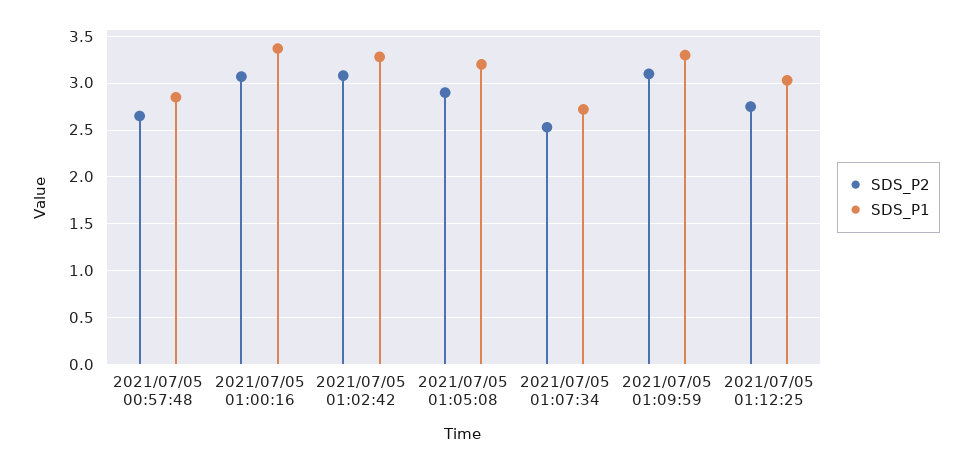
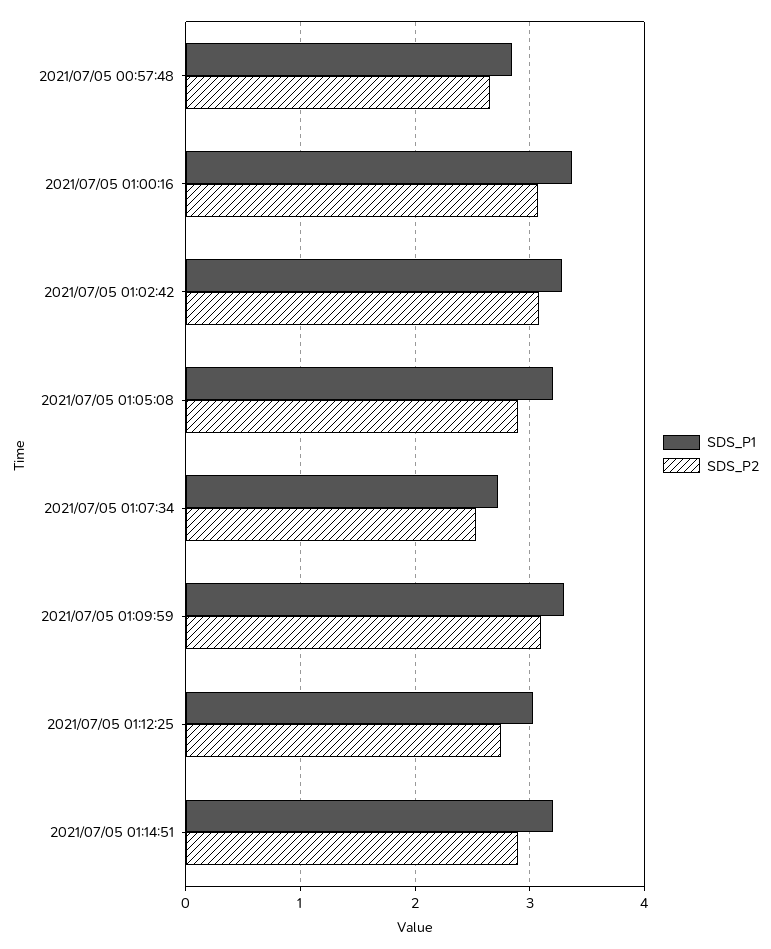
SDS_P1, 2021/07/05 01:14:51: none -> 3.2
SDS_P2, 2021/07/05 01:14:51: none -> 2.9

